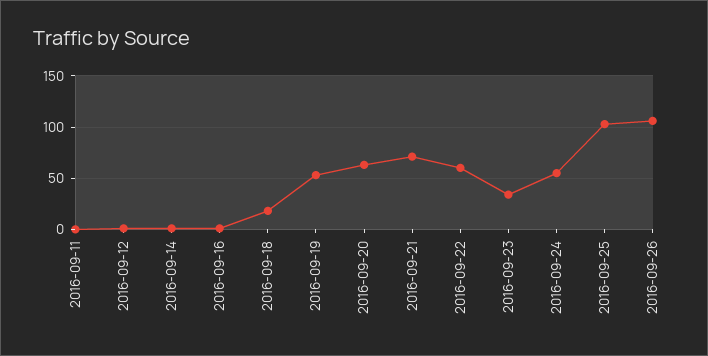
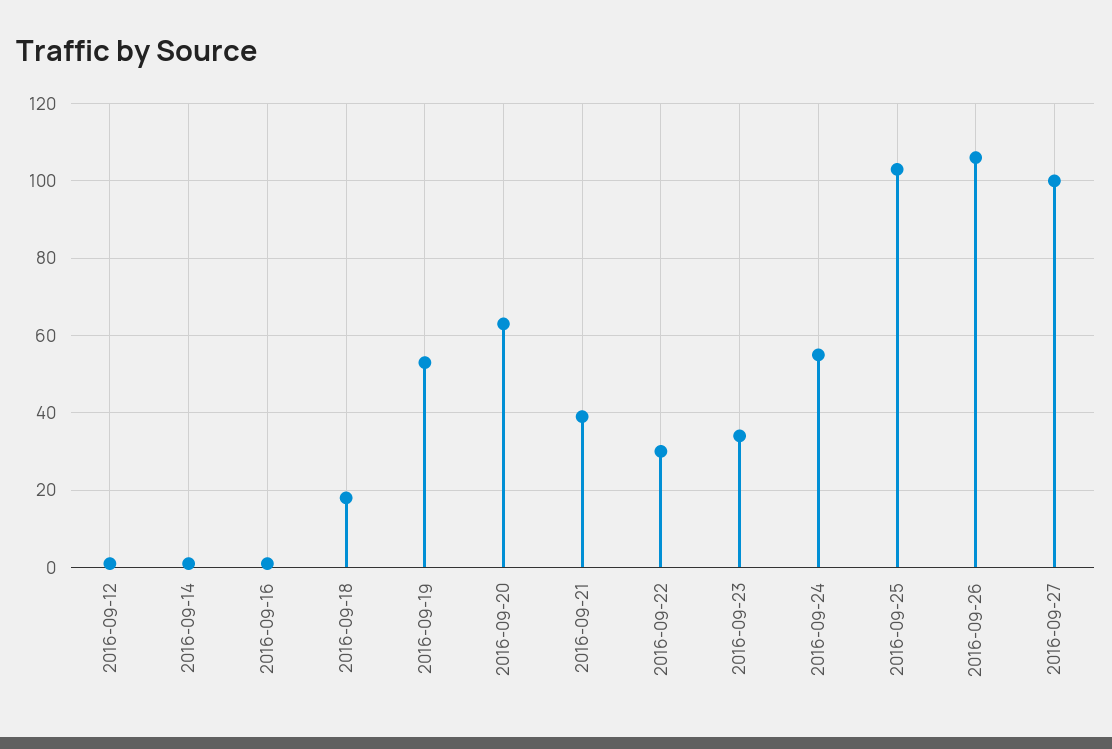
2016-09-11: 0 -> none
2016-09-21: 70 -> 40
2016-09-22: 60 -> 30
2016-09-27: none -> 100

